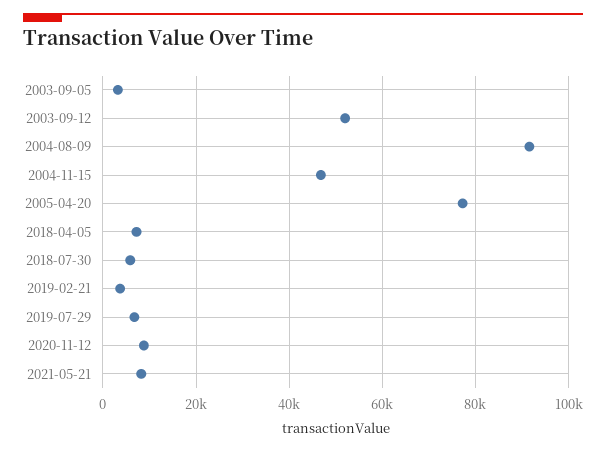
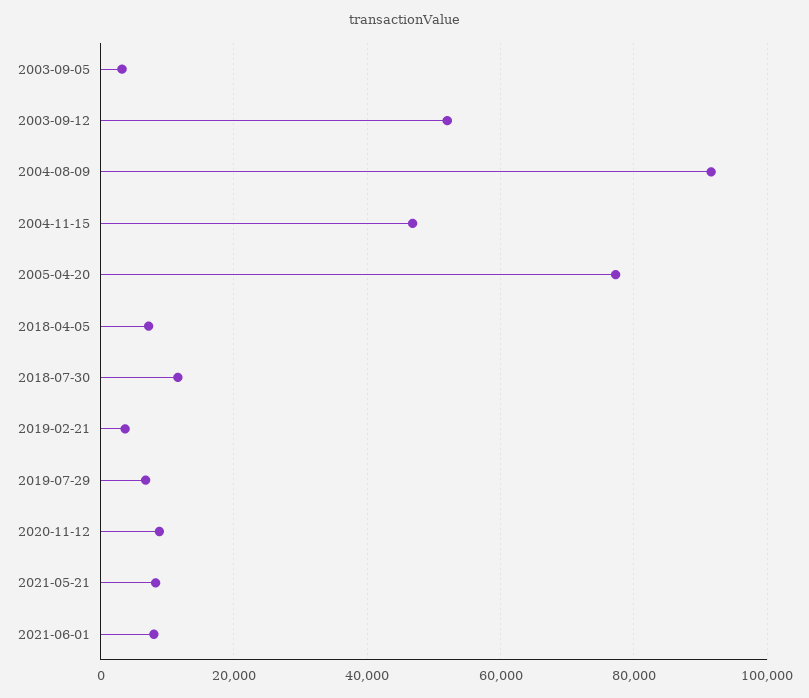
2018-07-30: 6000 -> 12000
2021-06-01: none -> 8000

